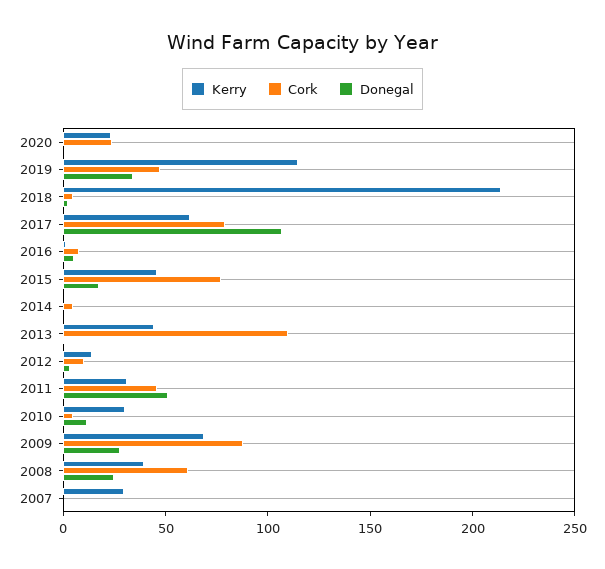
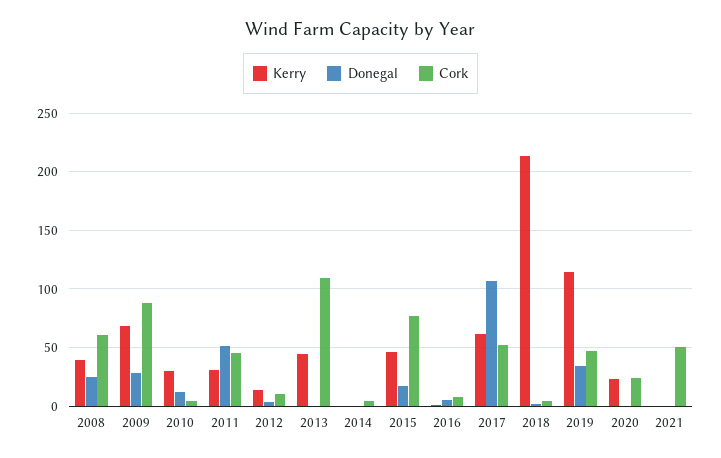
Cork, 2017: 80 -> 50
Kerry, 2007: 30 -> none
Cork, 2007: 0 -> none
Donegal, 2007: 0 -> none
Kerry, 2021: none -> 0
Donegal, 2021: none -> 0
Cork, 2021: none -> 50

